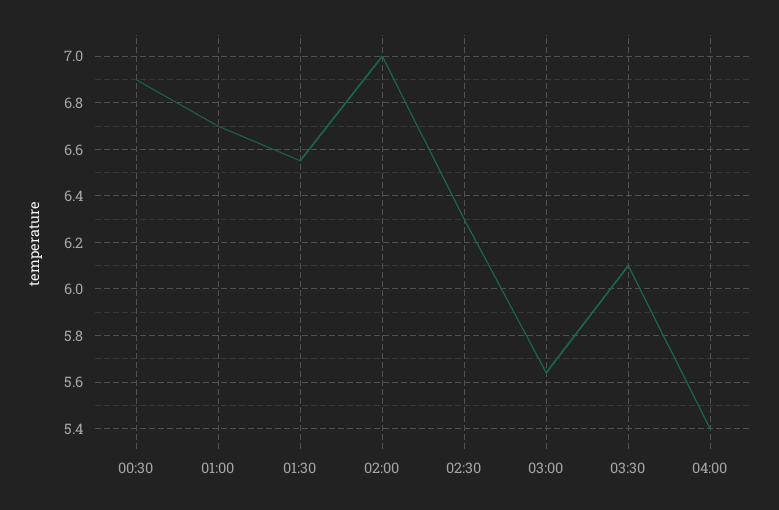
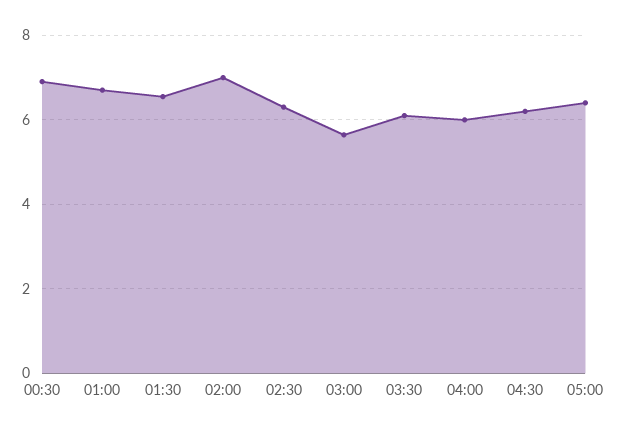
04:00: 5.4 -> 6
04:30: none -> 6.2
05:00: none -> 6.4

